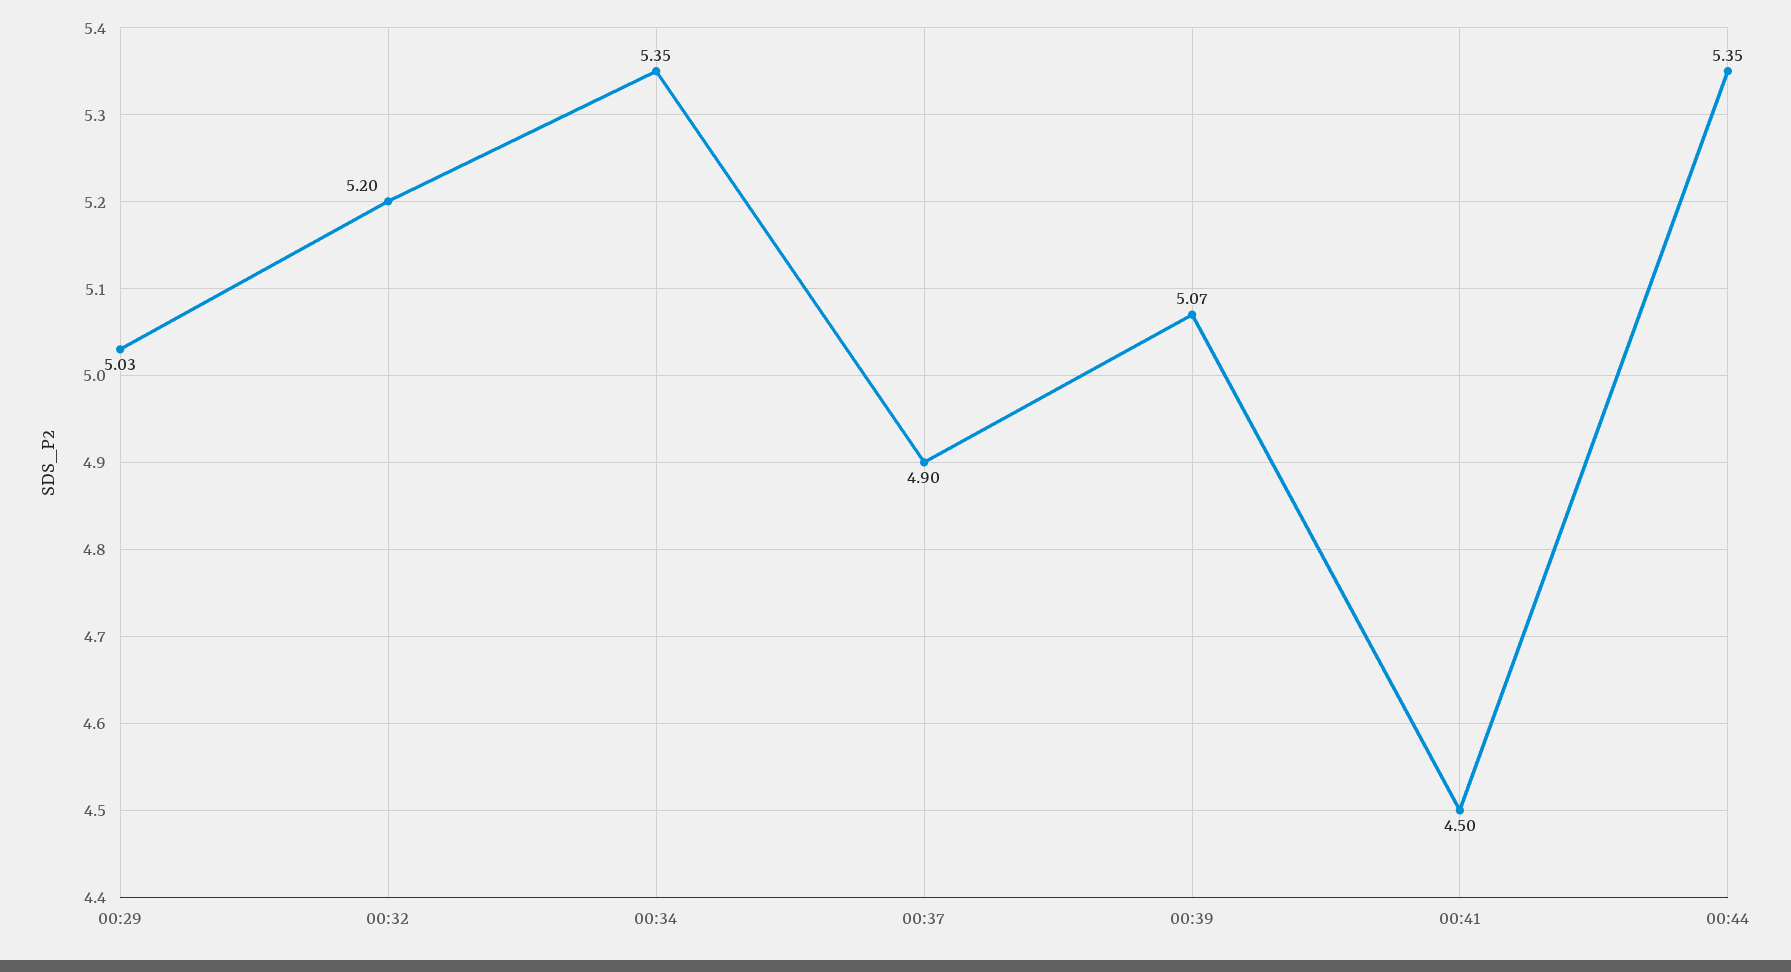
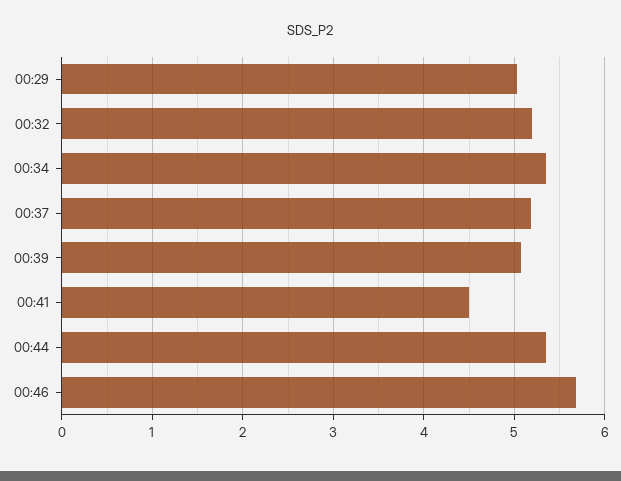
00:37: 4.9 -> 5.2
00:46: none -> 5.7

